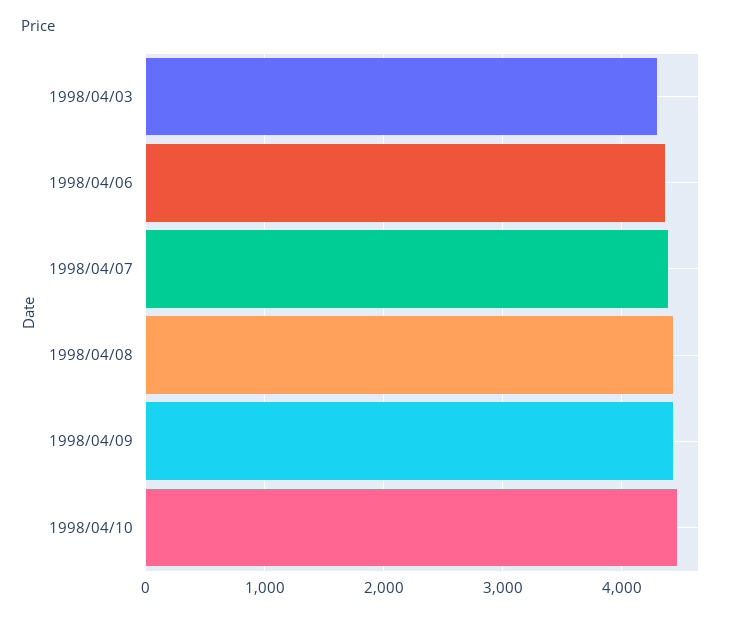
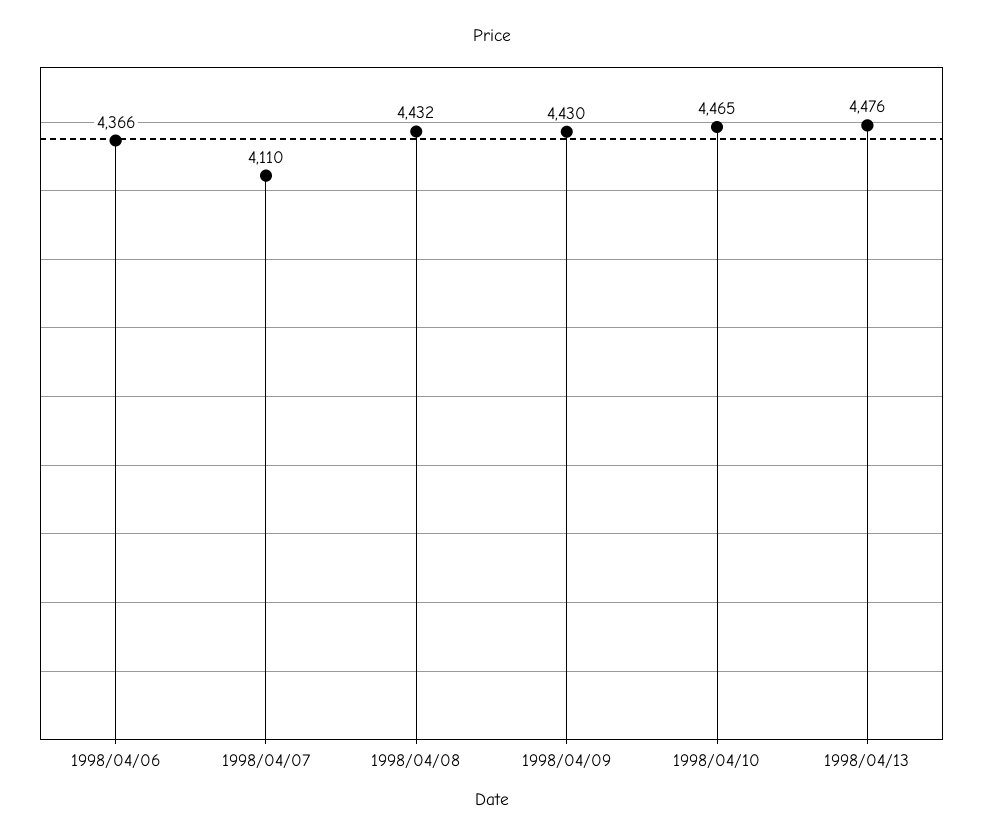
1998/04/03: 4300 -> none
1998/04/07: 4400 -> 4110
1998/04/13: none -> 4476

